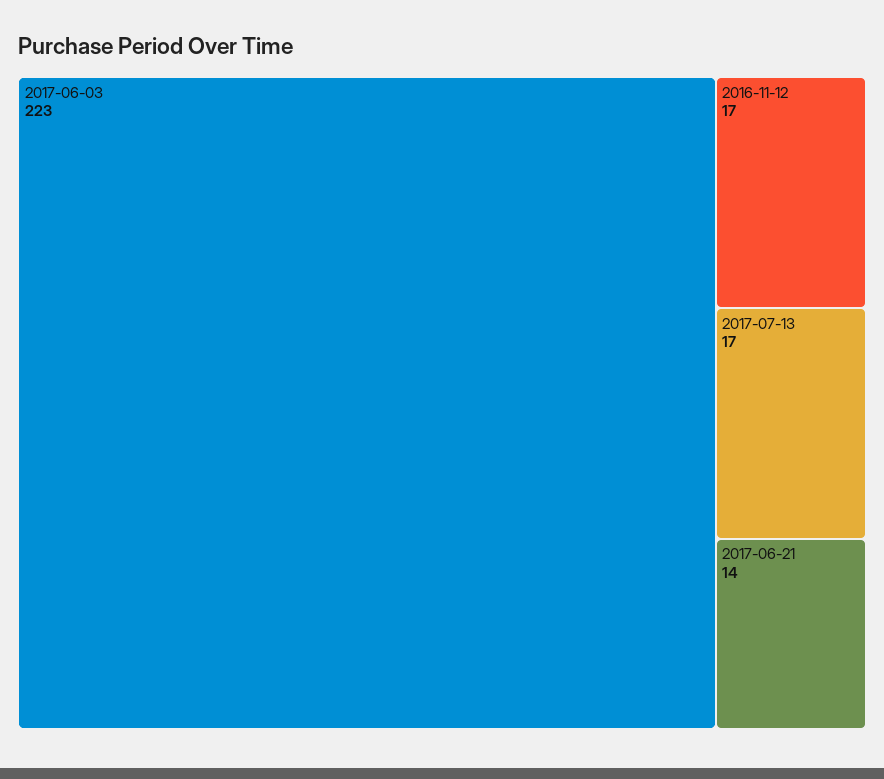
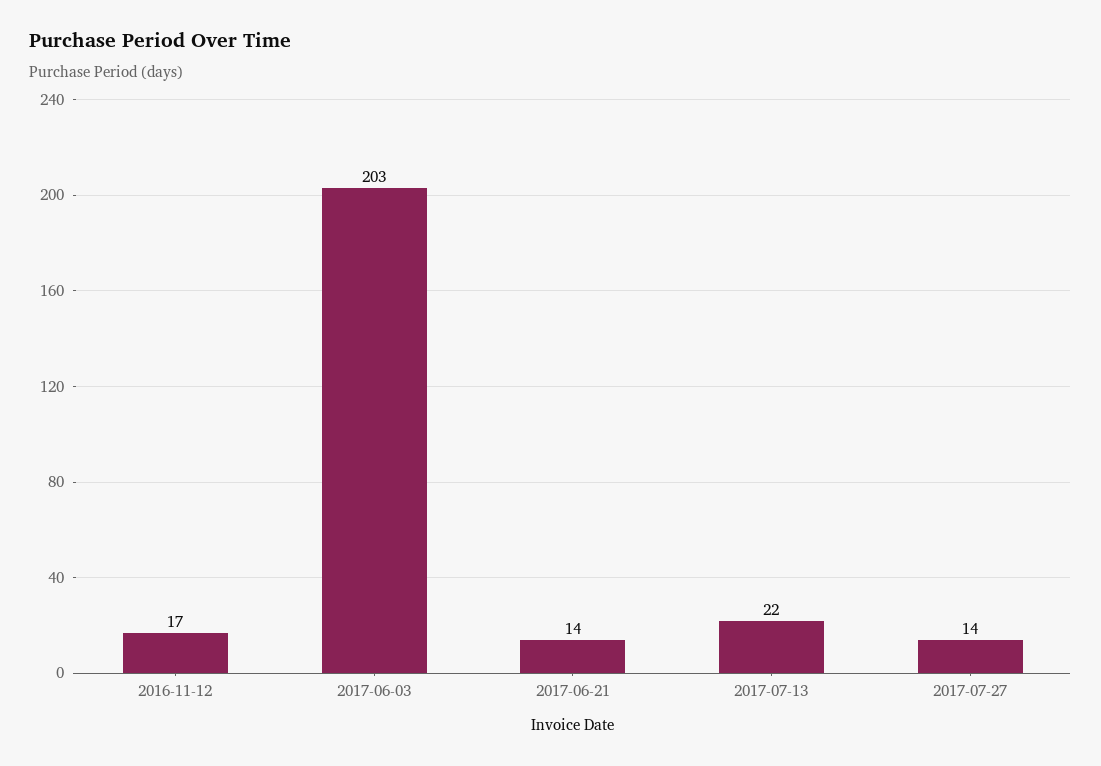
2017-06-03: 223 -> 203
2017-07-13: 17 -> 22
2017-07-27: none -> 14

